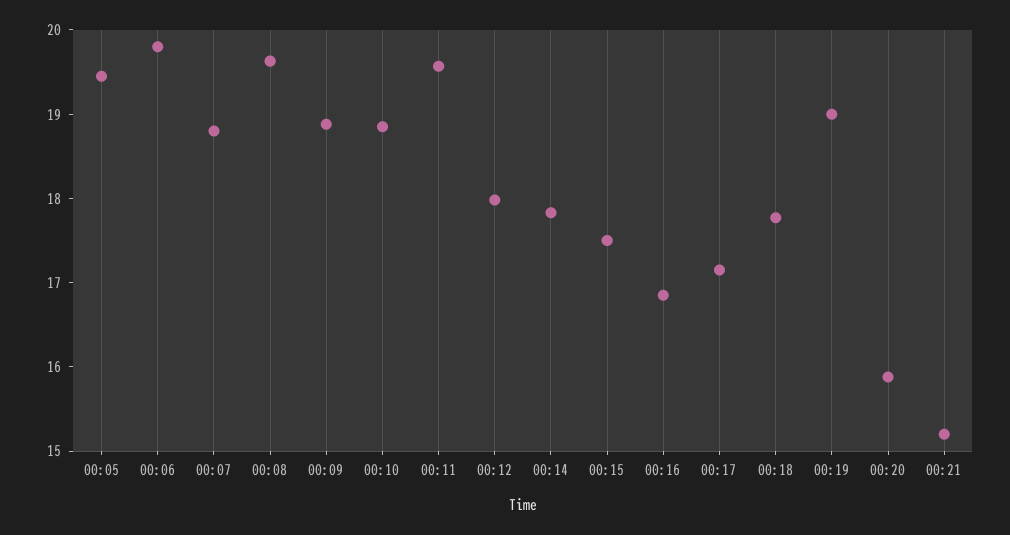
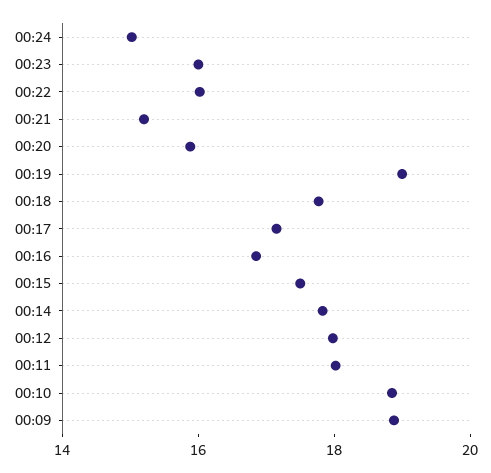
00:05: 19.4 -> none
00:06: 19.8 -> none
00:07: 18.8 -> none
00:08: 19.6 -> none
00:11: 19.6 -> 18
00:24: none -> 15
00:23: none -> 16
00:22: none -> 16

